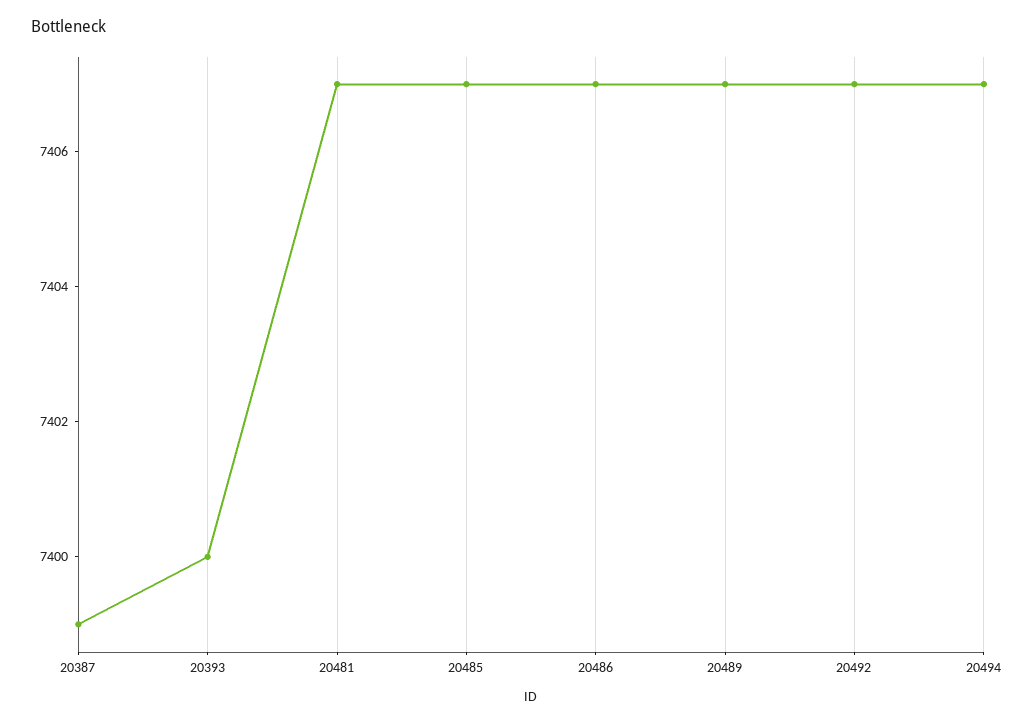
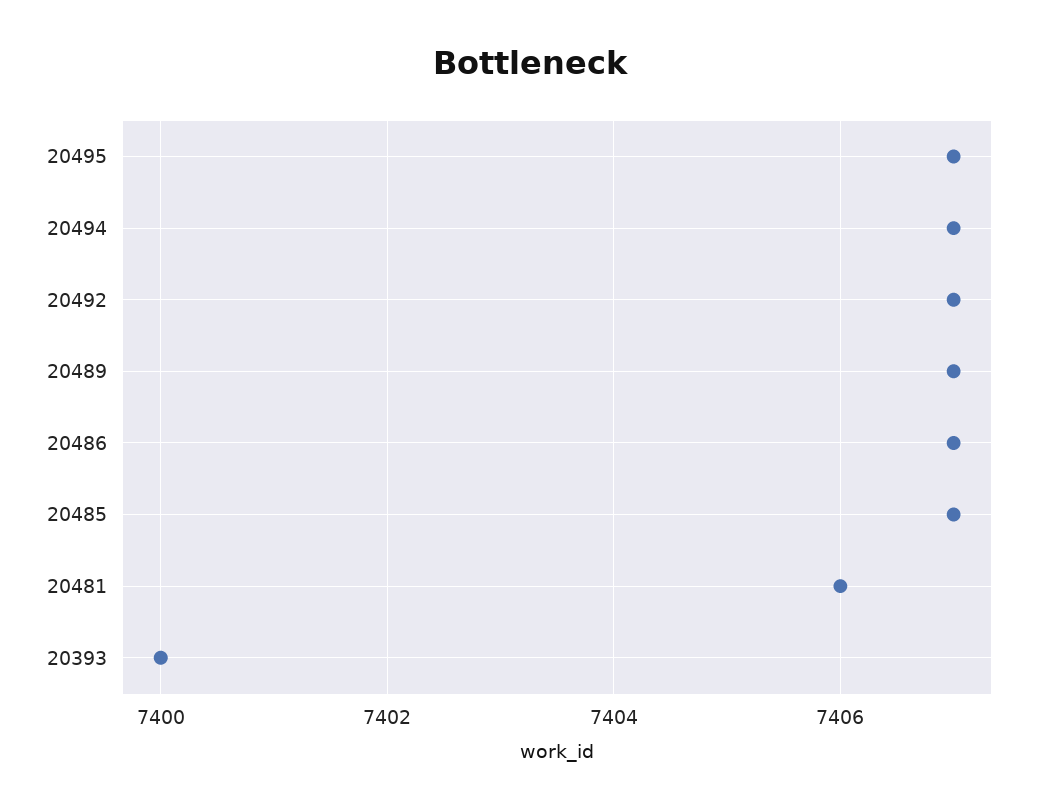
20387: 7399 -> none
20481: 7407 -> 7406
20495: none -> 7407

